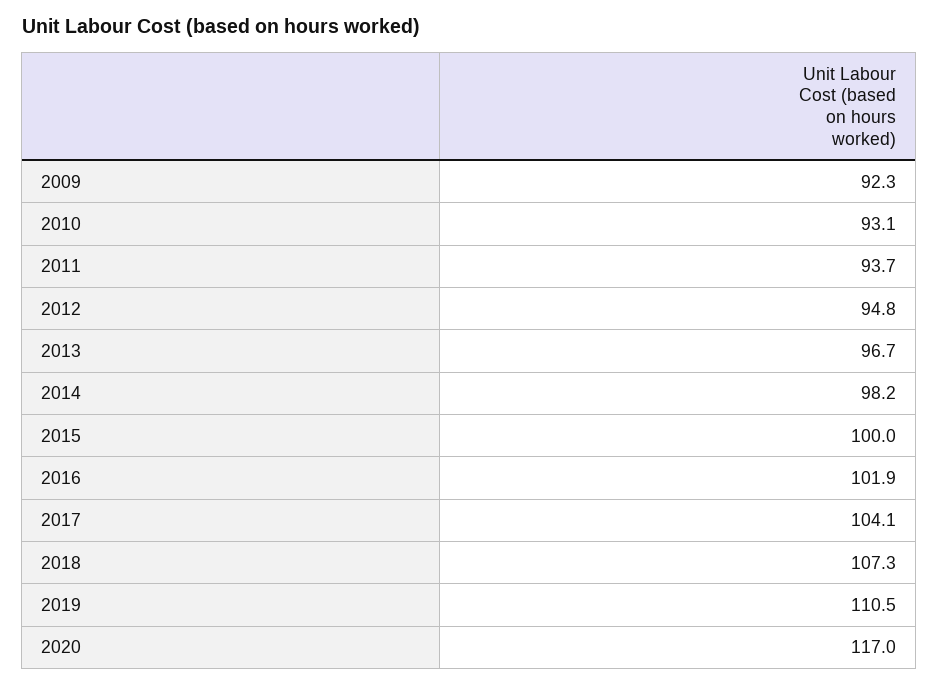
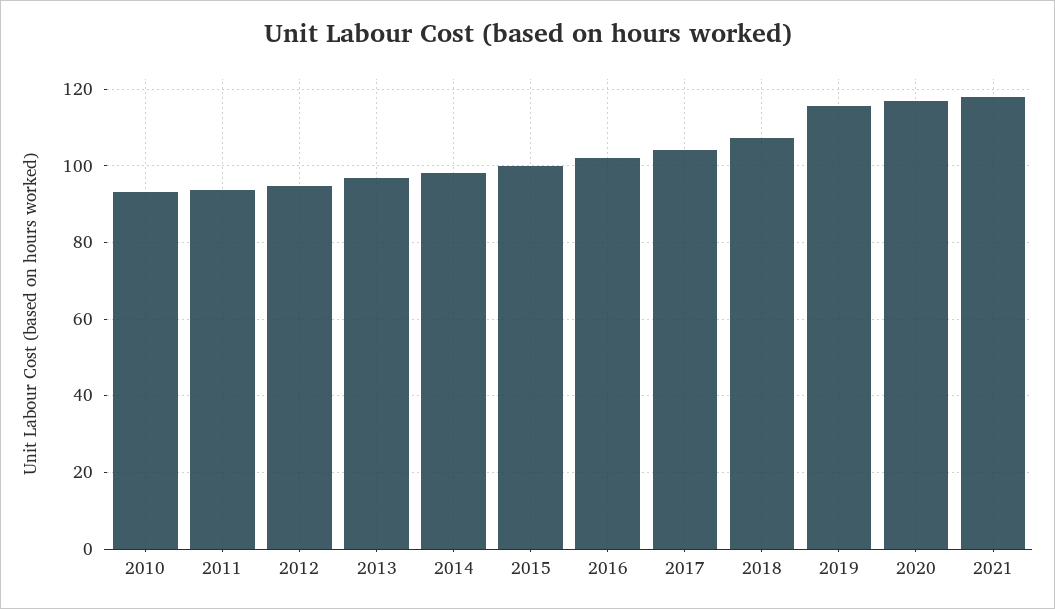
2009: 92.3 -> none
2019: 110.5 -> 116
2021: none -> 118

